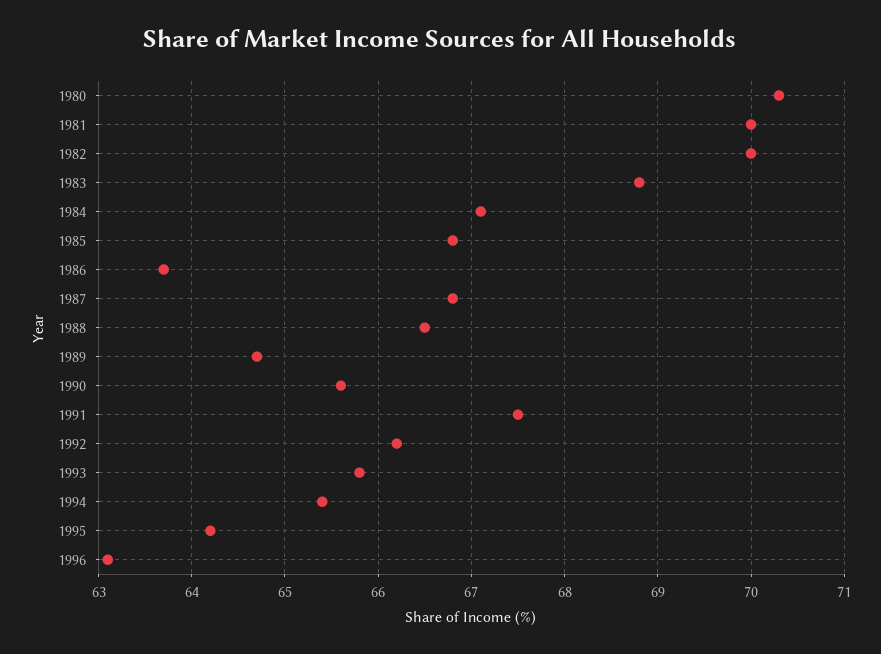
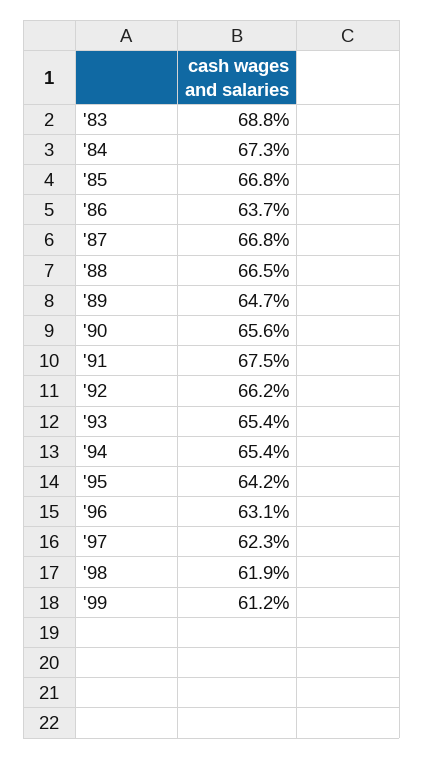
1980: 70.3 -> none
1981: 70 -> none
1982: 70 -> none
1984: 67.1 -> 67.3
1993: 65.8 -> 65.4
'97: none -> 62.3
'98: none -> 61.9
'99: none -> 61.2

